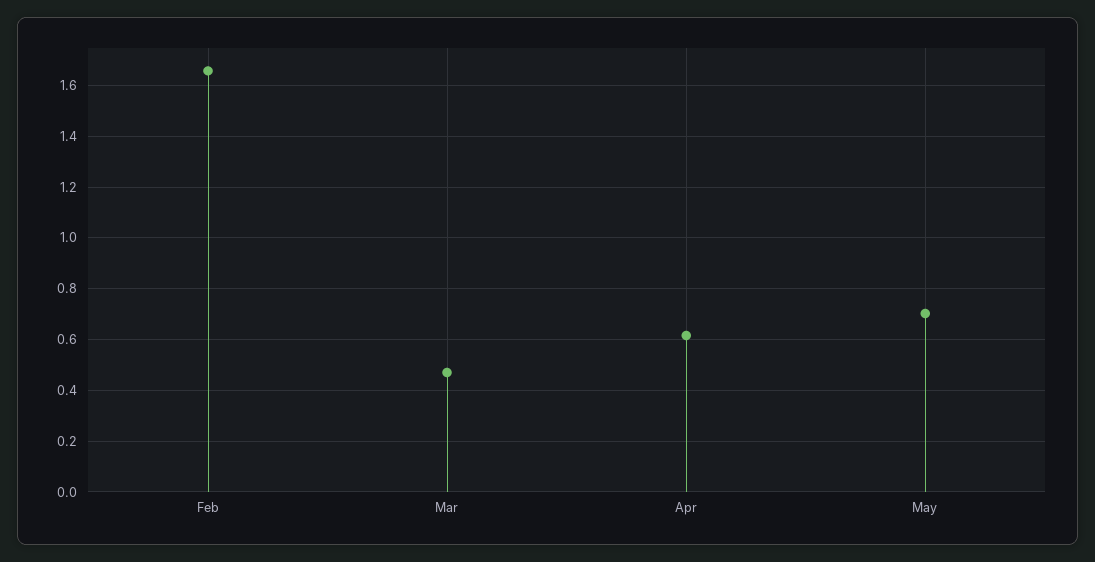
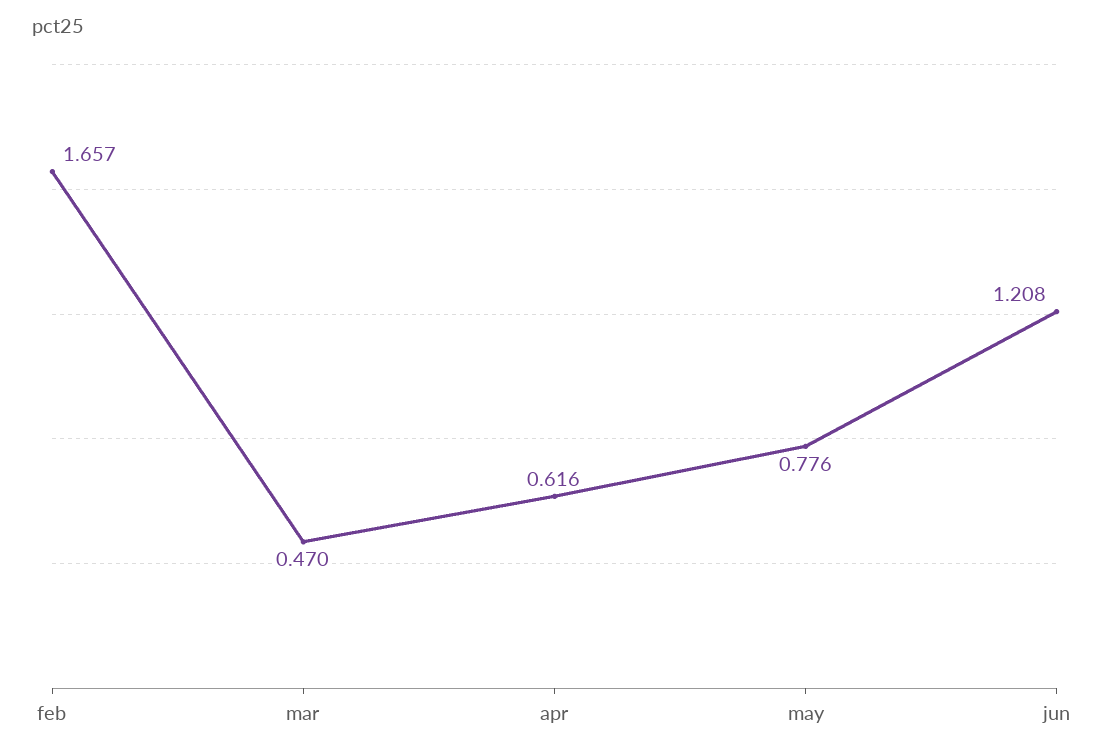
May: 0.7 -> 0.776
jun: none -> 1.208

